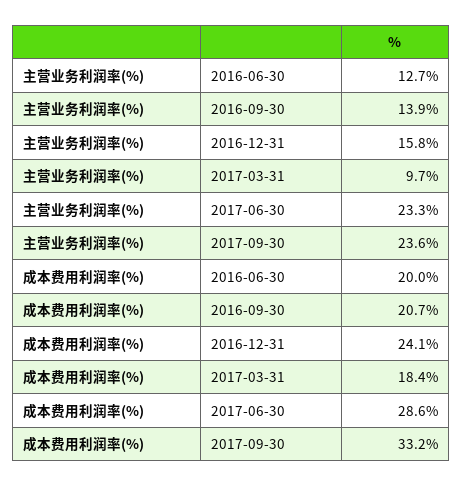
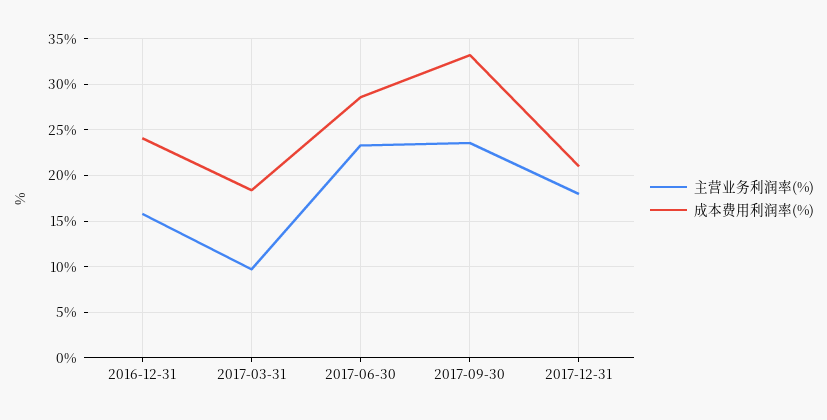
主营业务利润率(%), 2016-06-30: 12.7 -> none
主营业务利润率(%), 2016-09-30: 13.9 -> none
成本费用利润率(%), 2016-06-30: 20 -> none
成本费用利润率(%), 2016-09-30: 20.7 -> none
主营业务利润率(%), 2017-12-31: none -> 18
成本费用利润率(%), 2017-12-31: none -> 21

